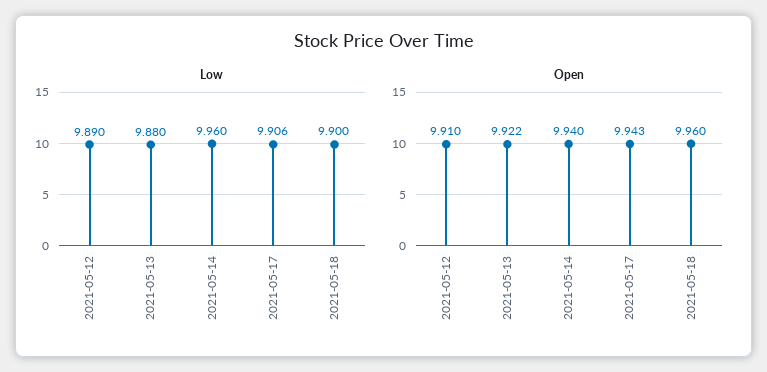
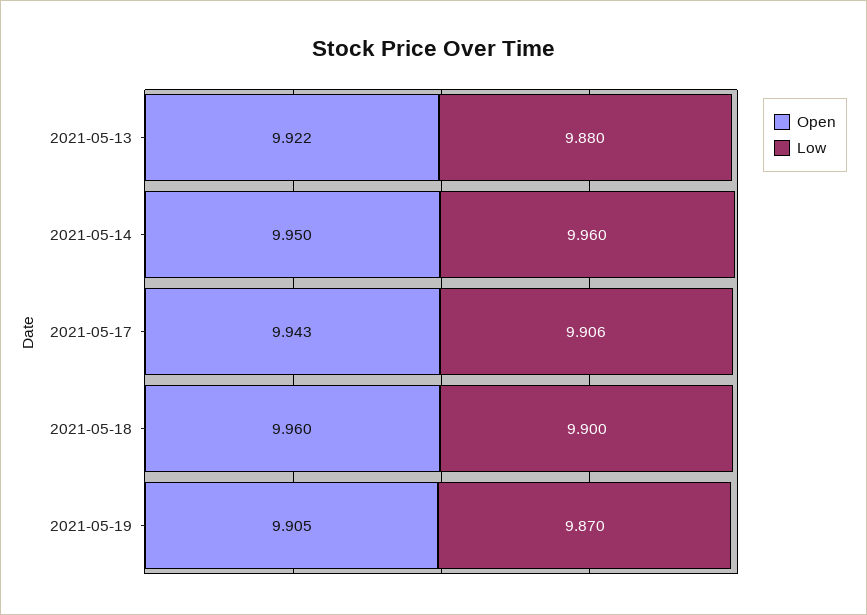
Low, 2021-05-12: 9.89 -> none
Open, 2021-05-12: 9.91 -> none
Open, 2021-05-14: 9.94 -> 9.95
Open, 2021-05-19: none -> 9.905
Low, 2021-05-19: none -> 9.87

